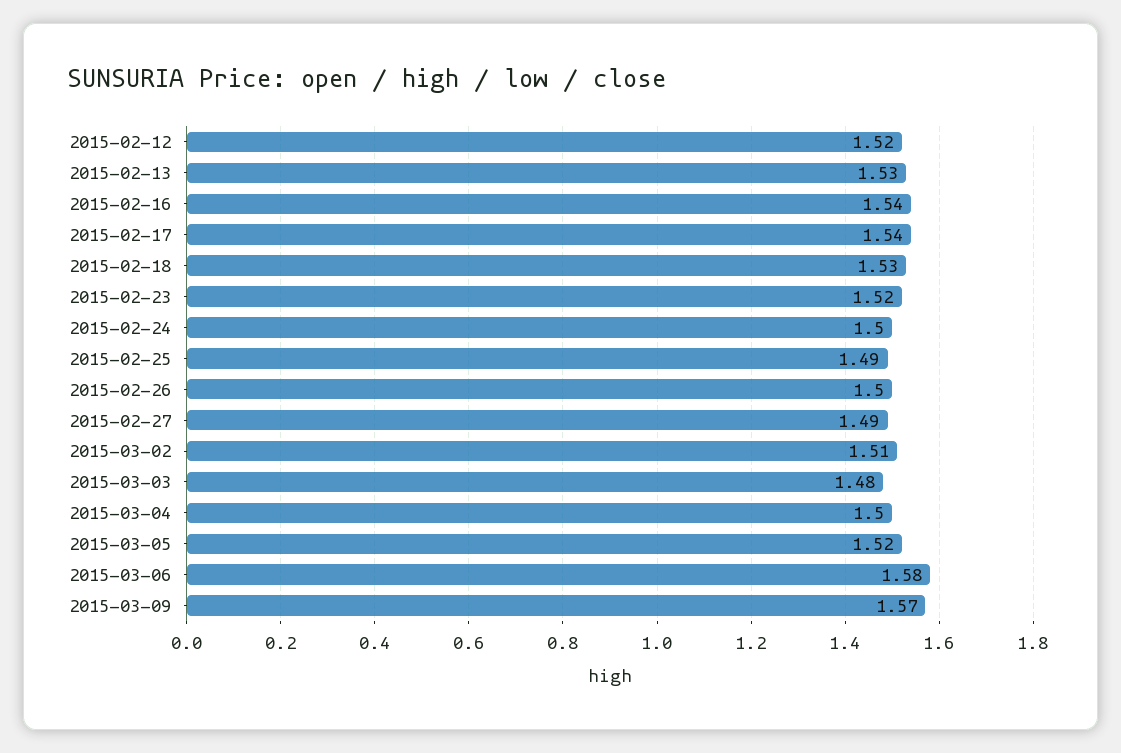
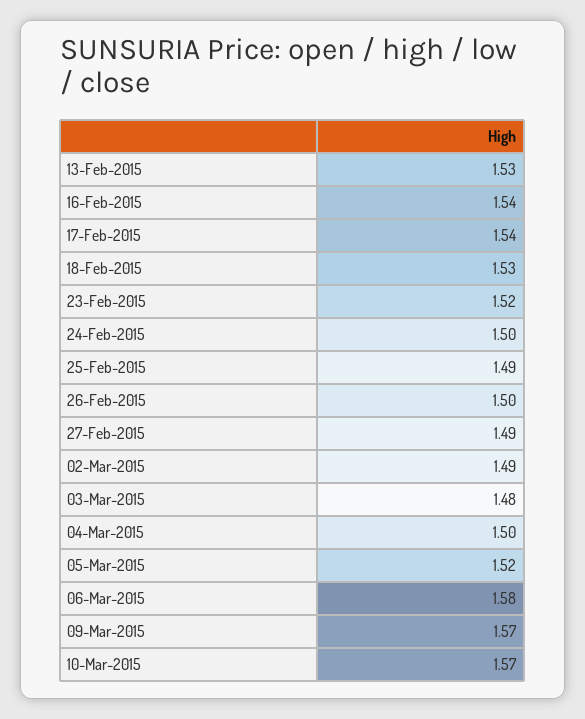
2015-02-12: 1.52 -> none
2015-03-02: 1.51 -> 1.49
10-Mar-2015: none -> 1.57

